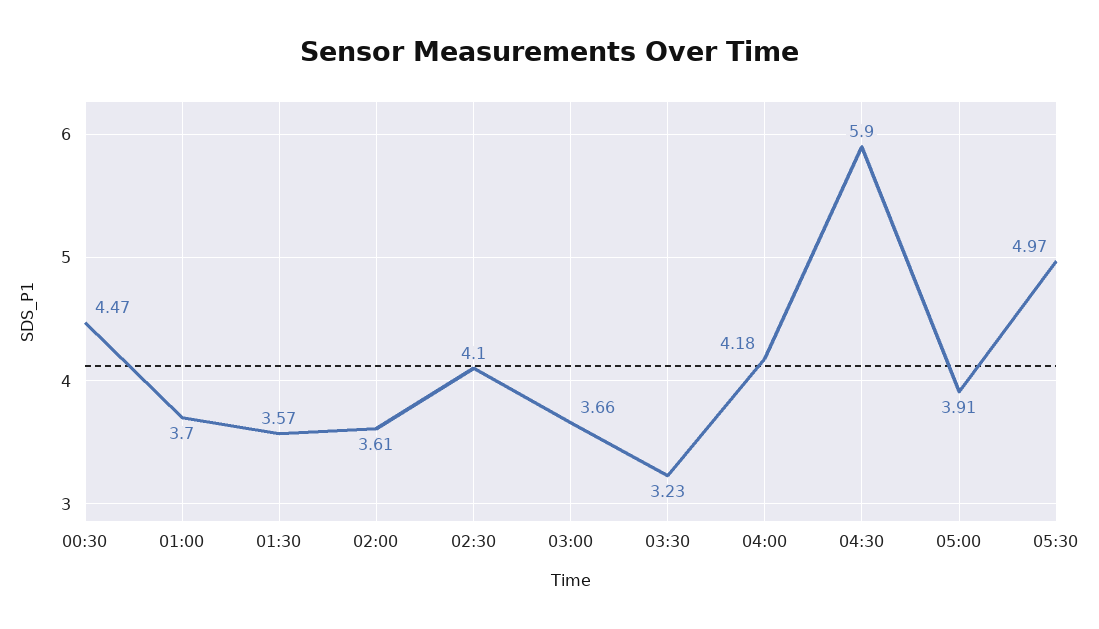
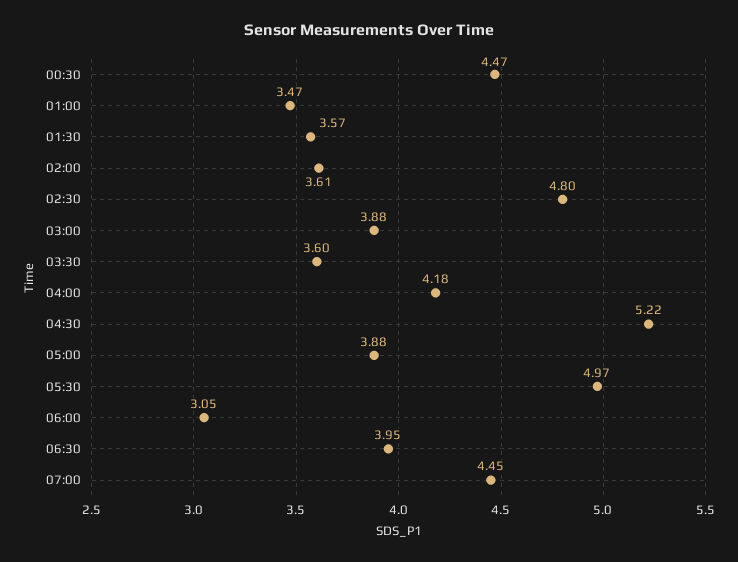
01:00: 3.7 -> 3.47
02:30: 4.1 -> 4.8
03:00: 3.66 -> 3.88
03:30: 3.23 -> 3.6
04:30: 5.9 -> 5.22
05:00: 3.91 -> 3.88
06:00: none -> 3.05
06:30: none -> 3.95
07:00: none -> 4.45

